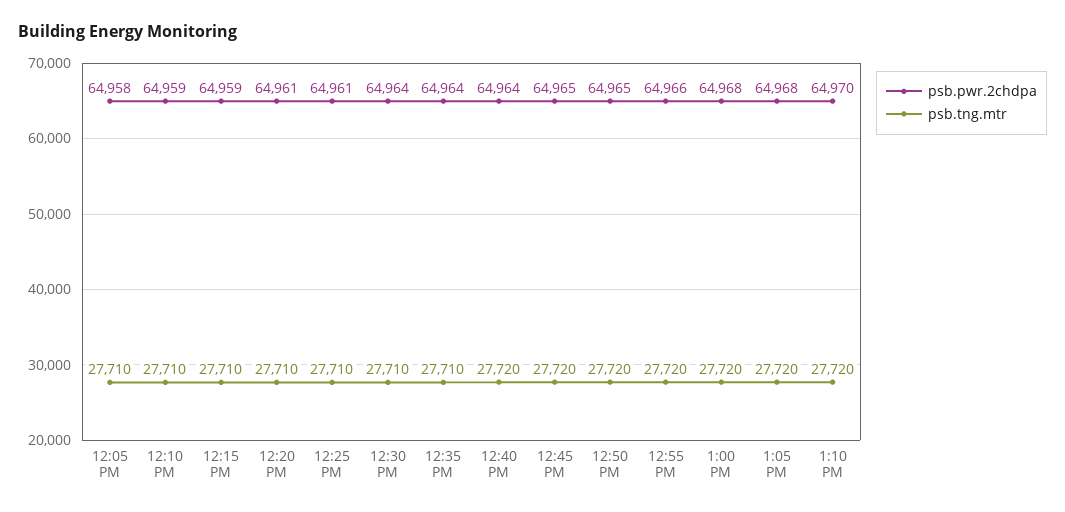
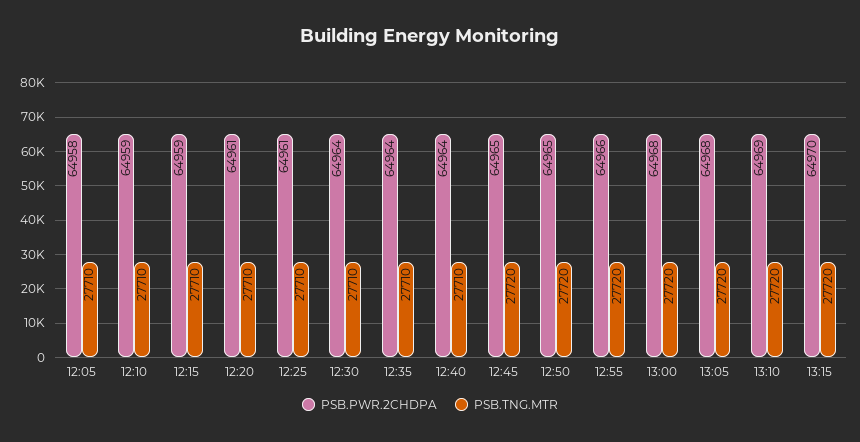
psb.tng.mtr, 12:40 PM: 27720 -> 27710
psb.pwr.2chdpa, 1:10 PM: 64970 -> 64969
psb.pwr.2chdpa, 13:15: none -> 64970
psb.tng.mtr, 13:15: none -> 27720

